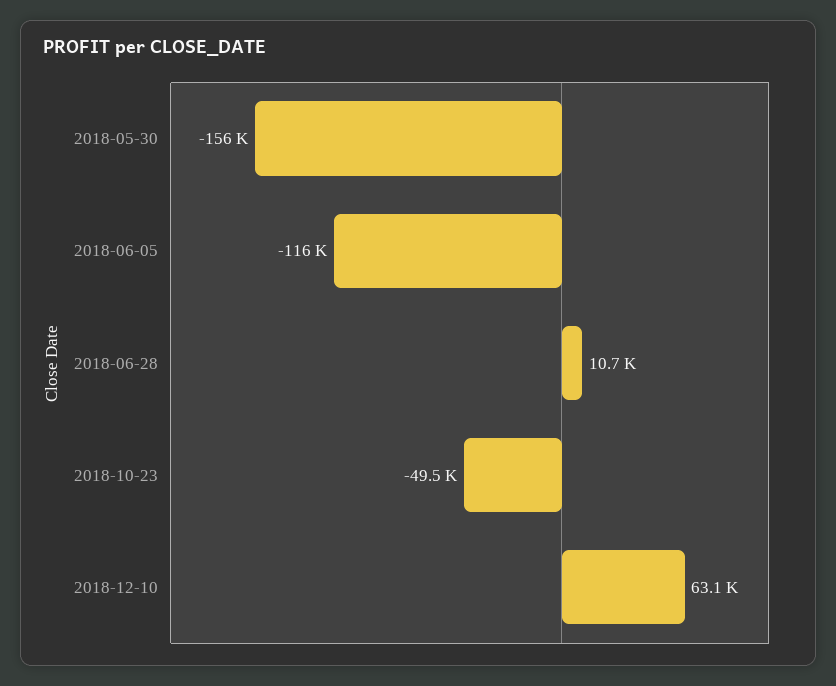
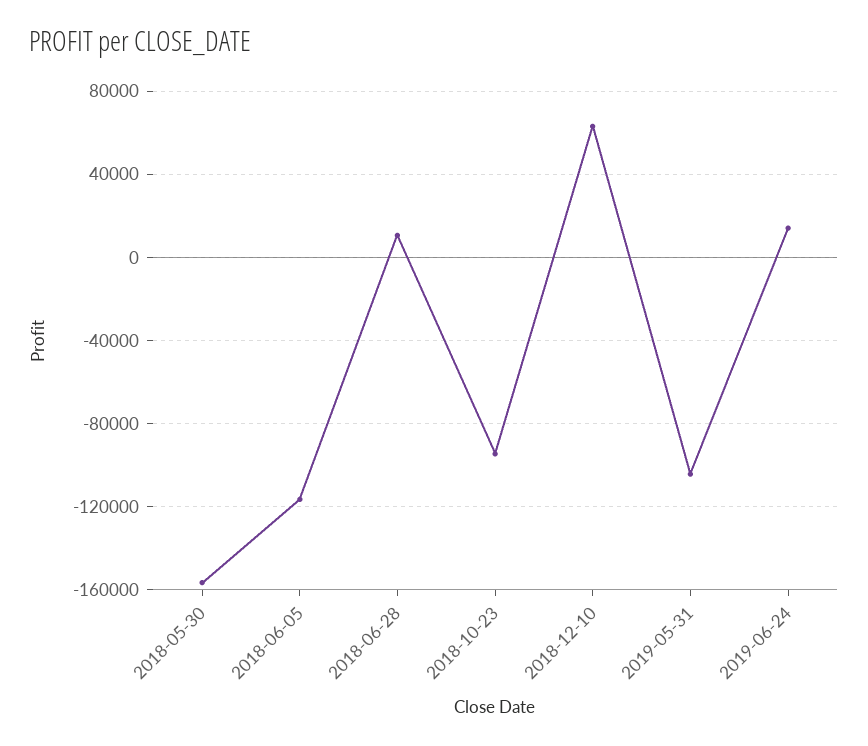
2018-10-23: -49500 -> -95000
2019-05-31: none -> -105000
2019-06-24: none -> 15000

